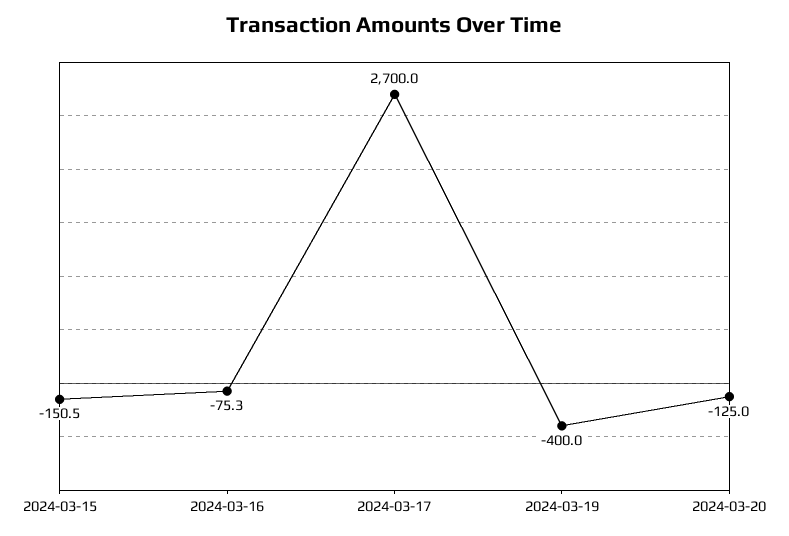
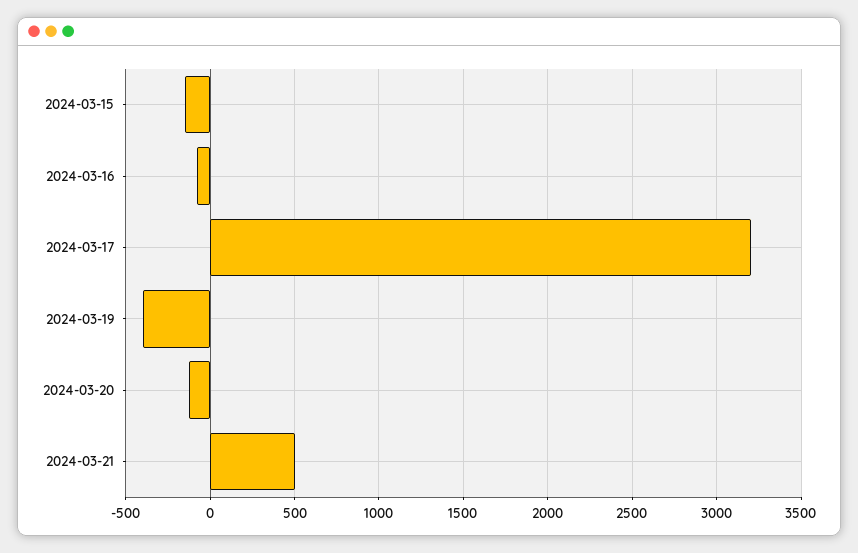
2024-03-17: 2700 -> 3200
2024-03-21: none -> 500

